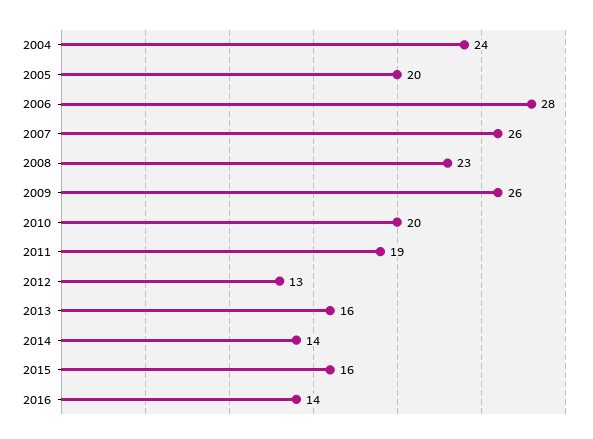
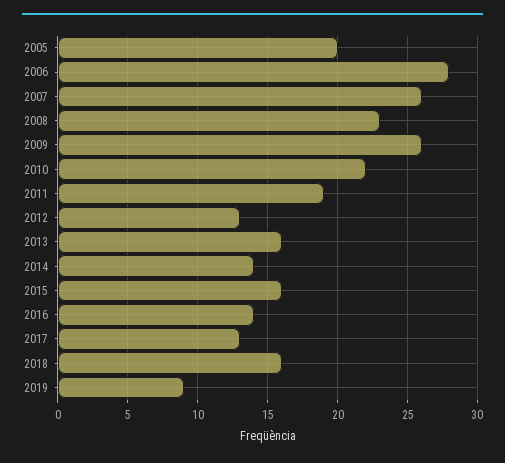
2004: 24 -> none
2010: 20 -> 22
2017: none -> 13
2018: none -> 16
2019: none -> 9

